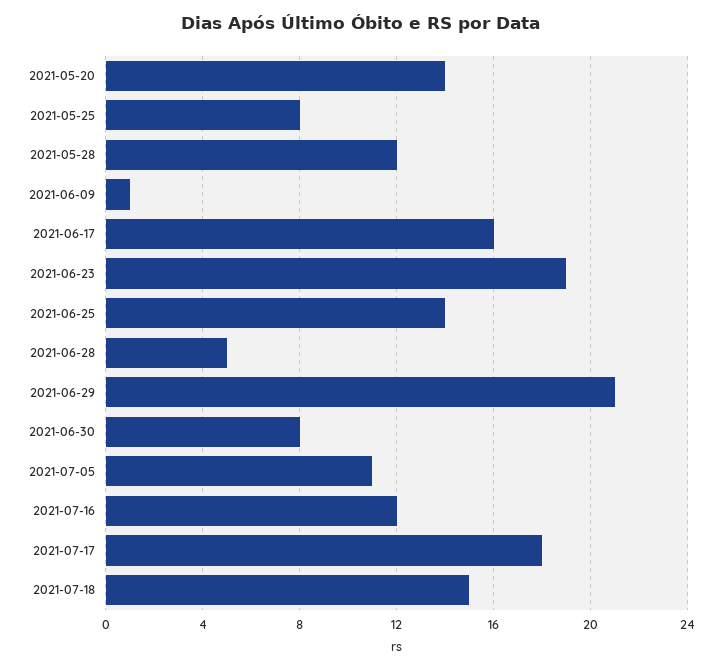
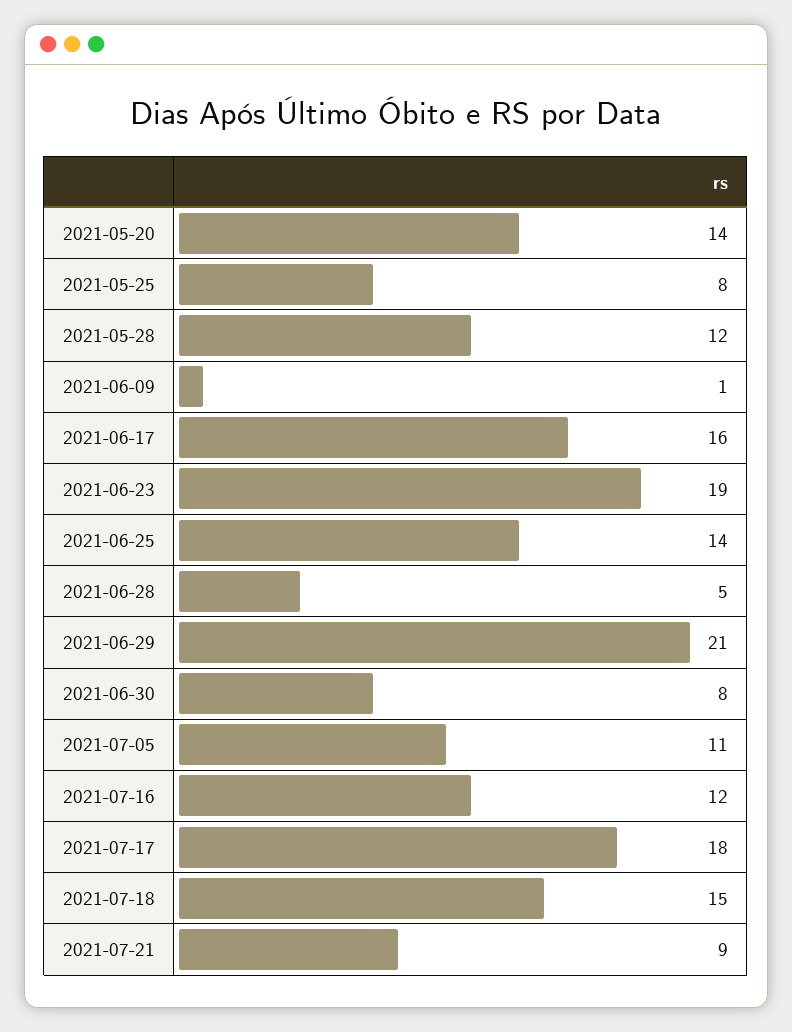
2021-07-21: none -> 9

